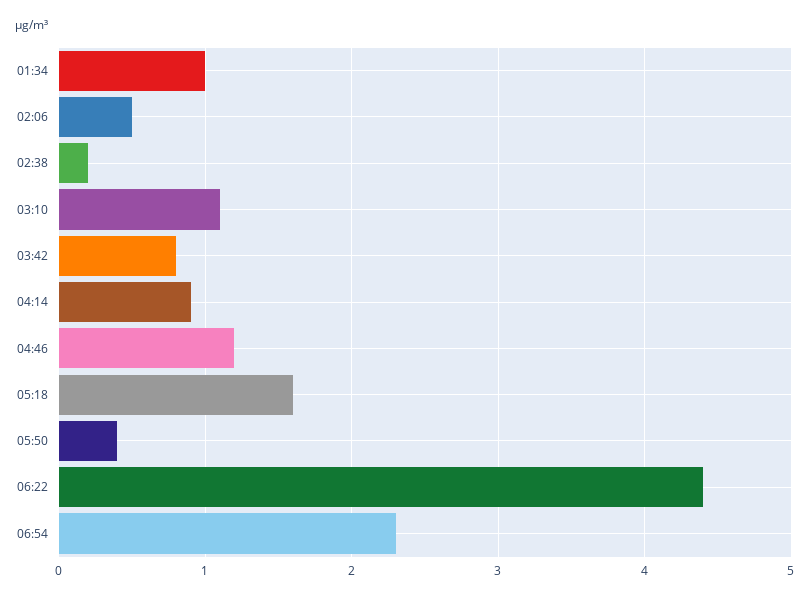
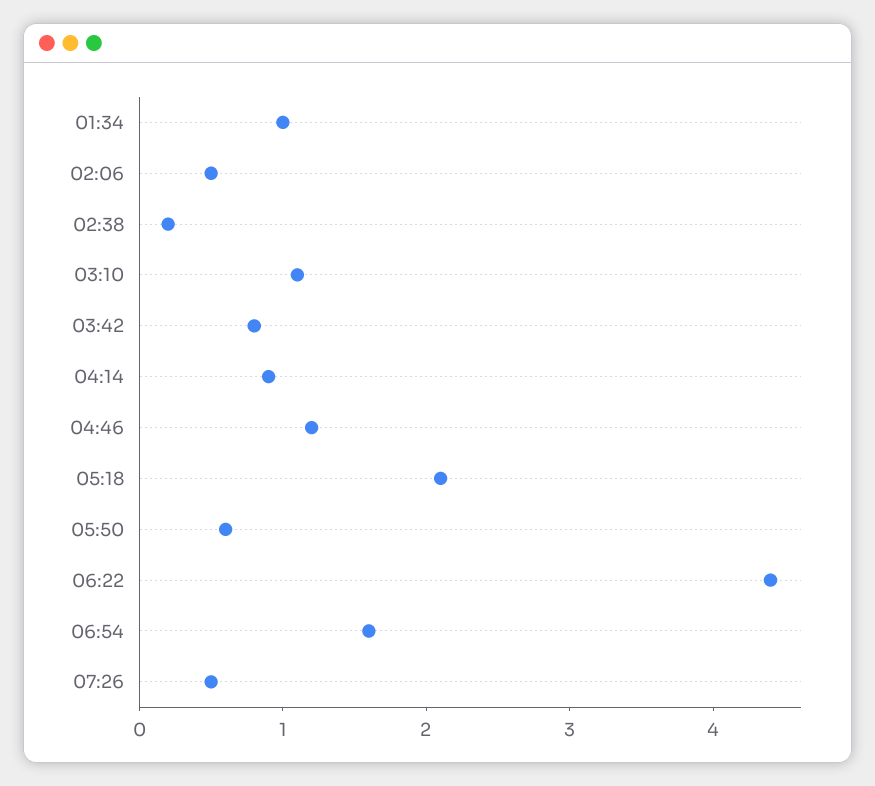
05:18: 1.6 -> 2.1
05:50: 0.4 -> 0.6
06:54: 2.3 -> 1.6
07:26: none -> 0.5

